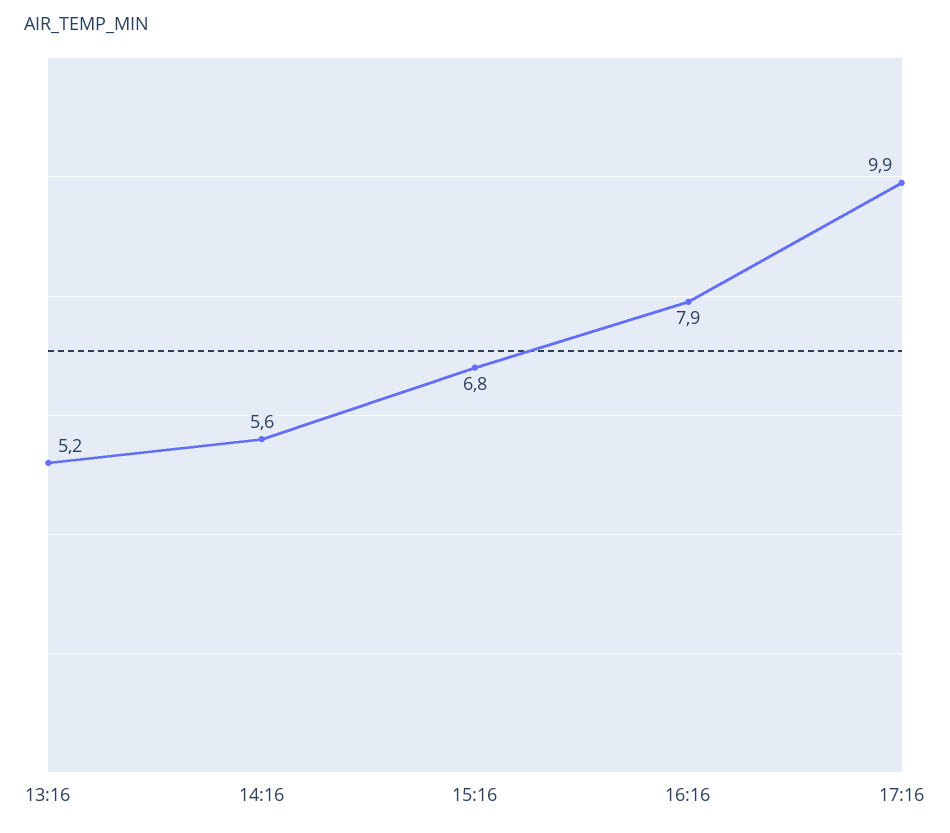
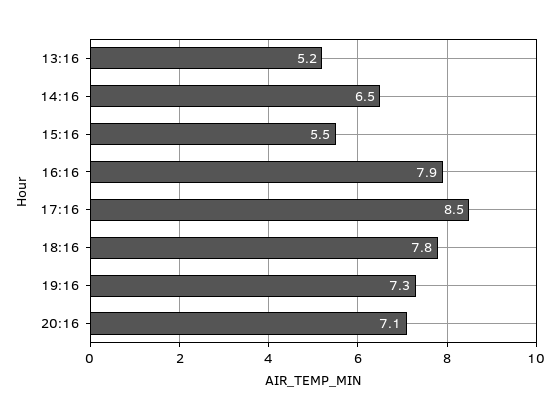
14:16: 5.6 -> 6.5
15:16: 6.8 -> 5.5
17:16: 9.9 -> 8.5
18:16: none -> 7.8
19:16: none -> 7.3
20:16: none -> 7.1

